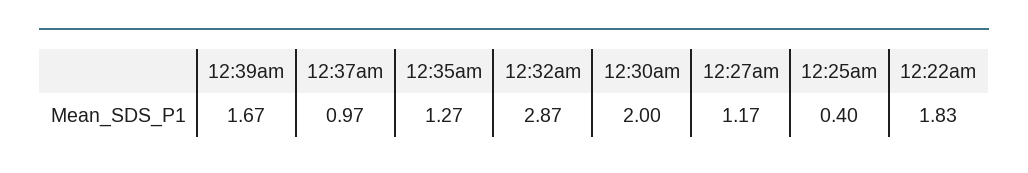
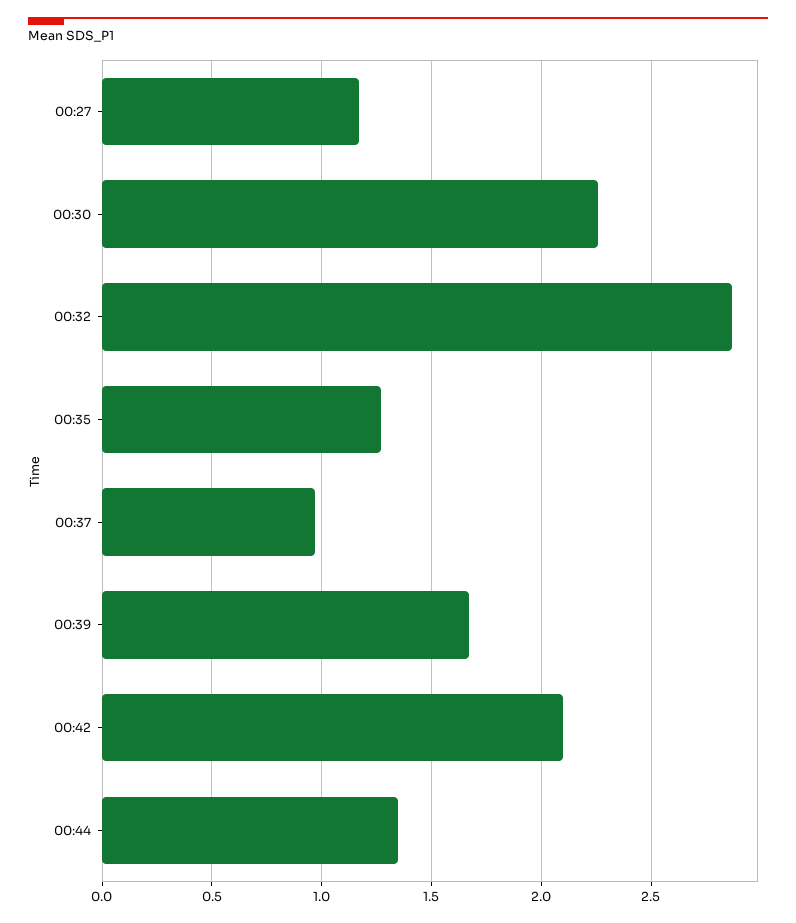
12:30am: 2 -> 2.25
12:25am: 0.4 -> none
12:22am: 1.83 -> none
00:42: none -> 2.1
00:44: none -> 1.35

